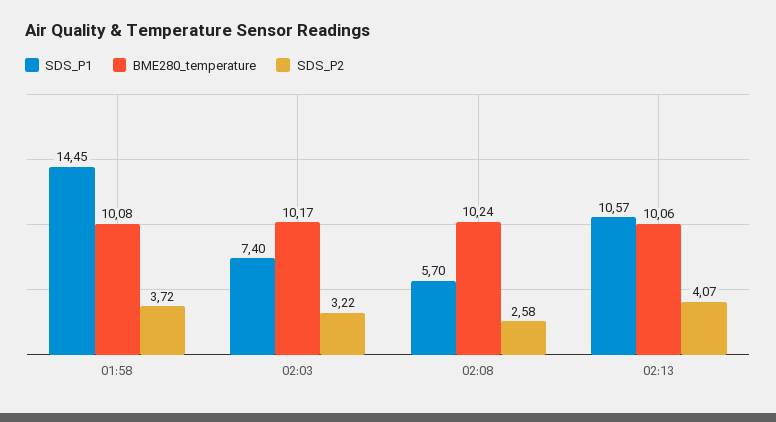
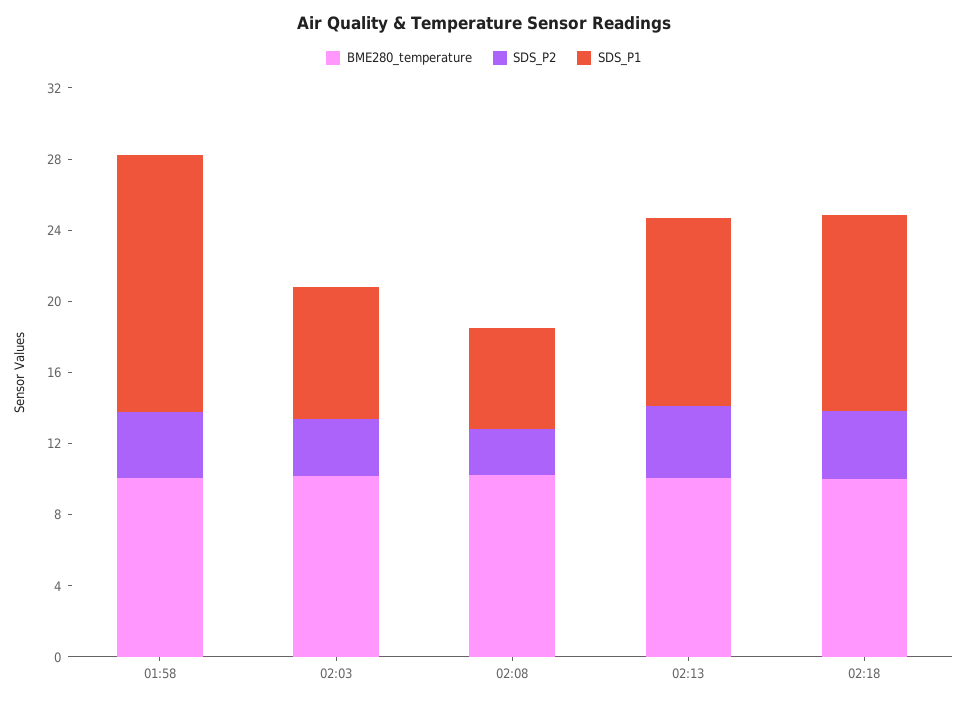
BME280_temperature, 02:18: none -> 10
SDS_P2, 02:18: none -> 4
SDS_P1, 02:18: none -> 11

